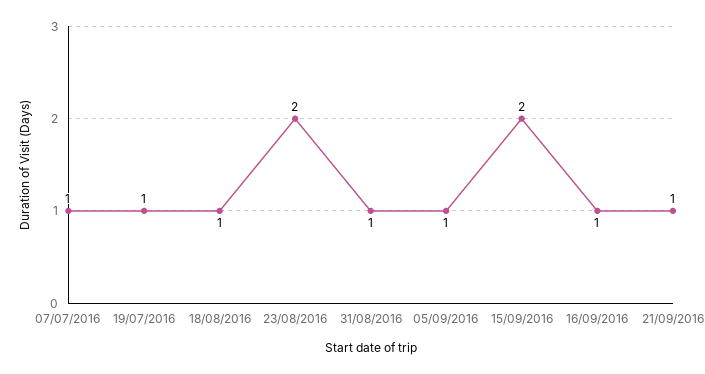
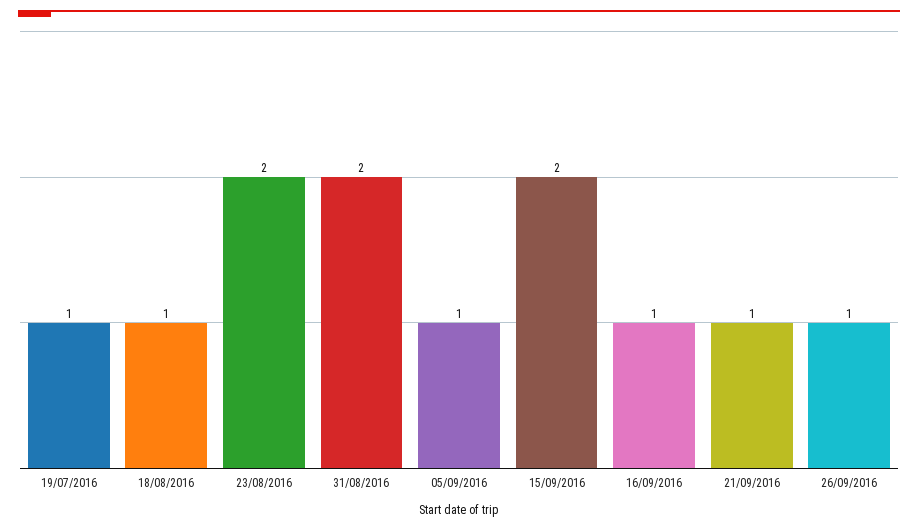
07/07/2016: 1 -> none
31/08/2016: 1 -> 2
26/09/2016: none -> 1

